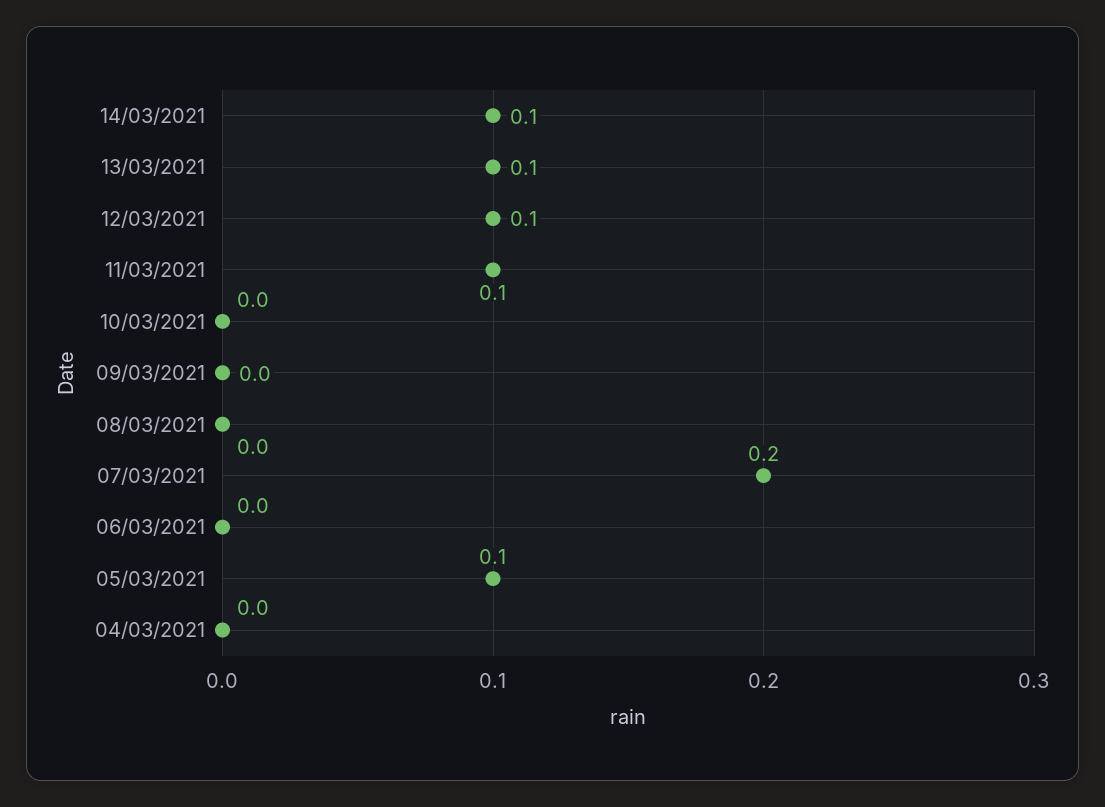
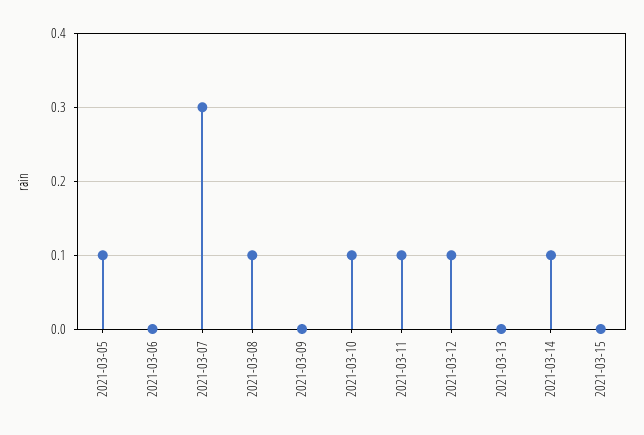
13/03/2021: 0.1 -> 0
10/03/2021: 0 -> 0.1
08/03/2021: 0 -> 0.1
07/03/2021: 0.2 -> 0.3
04/03/2021: 0 -> none
2021-03-15: none -> 0

